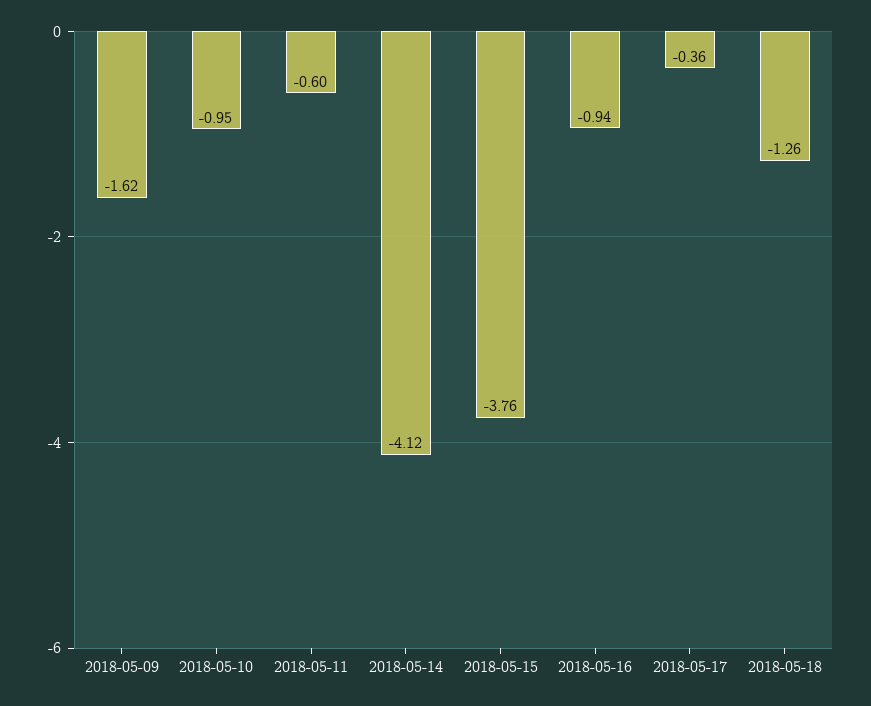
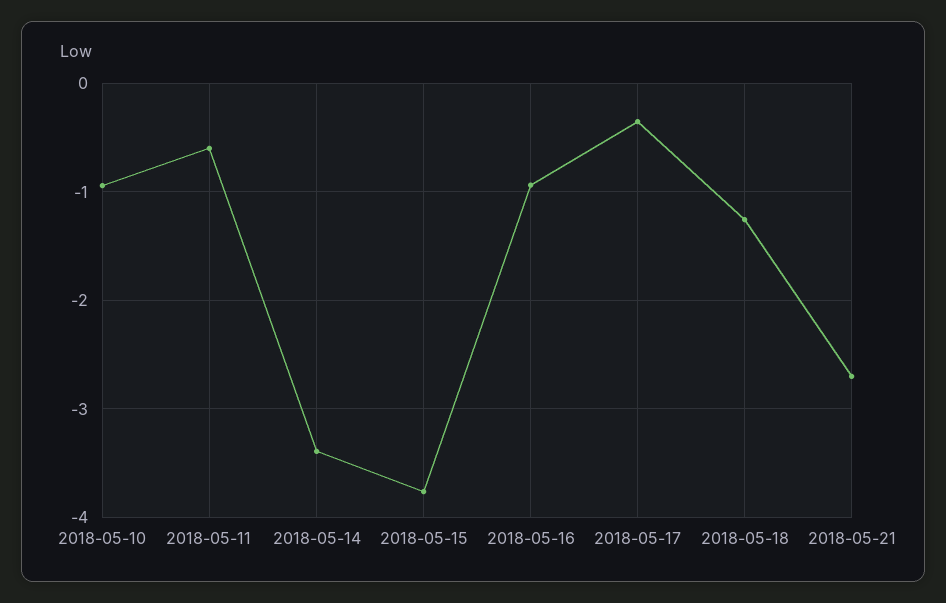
2018-05-09: -1.62 -> none
2018-05-14: -4.12 -> -3.4
2018-05-21: none -> -2.7

